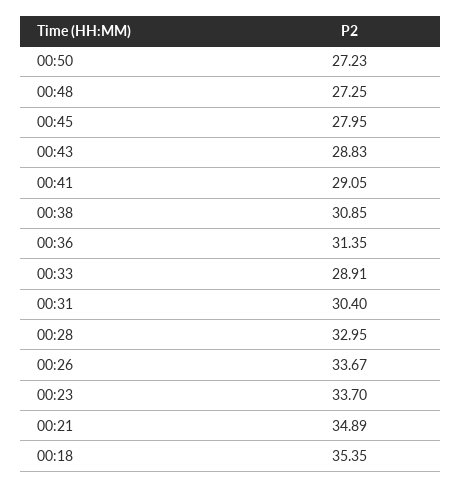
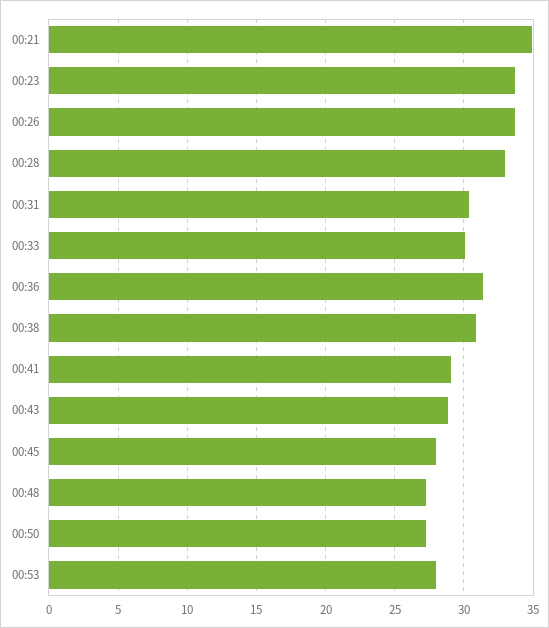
00:33: 28.91 -> 30
00:18: 35.35 -> none
00:53: none -> 28

